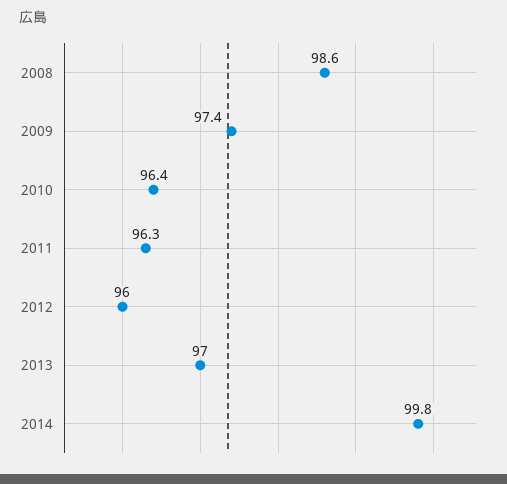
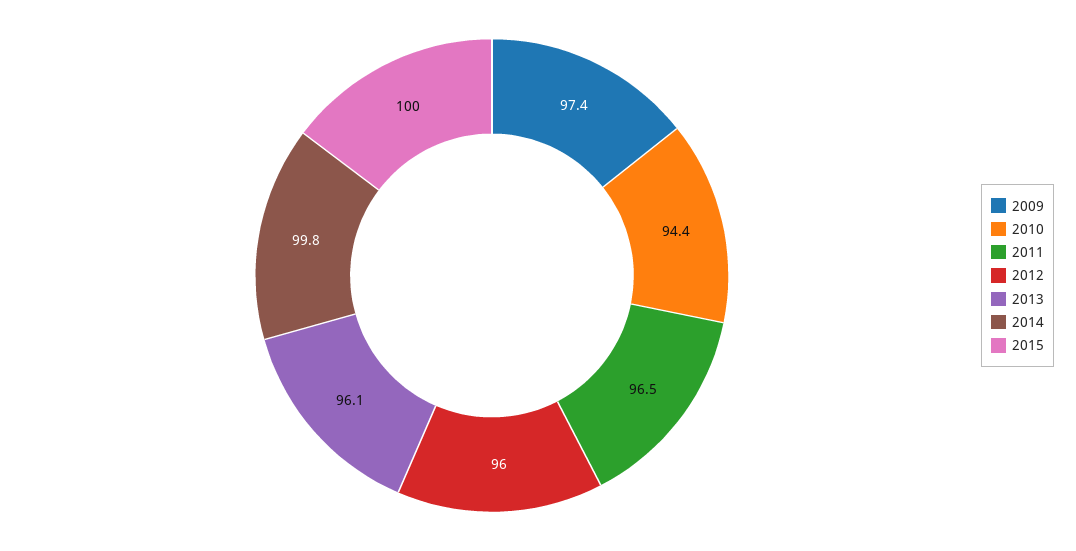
2008: 98.6 -> none
2010: 96.4 -> 94.4
2011: 96.3 -> 96.5
2013: 97 -> 96.1
2015: none -> 100

